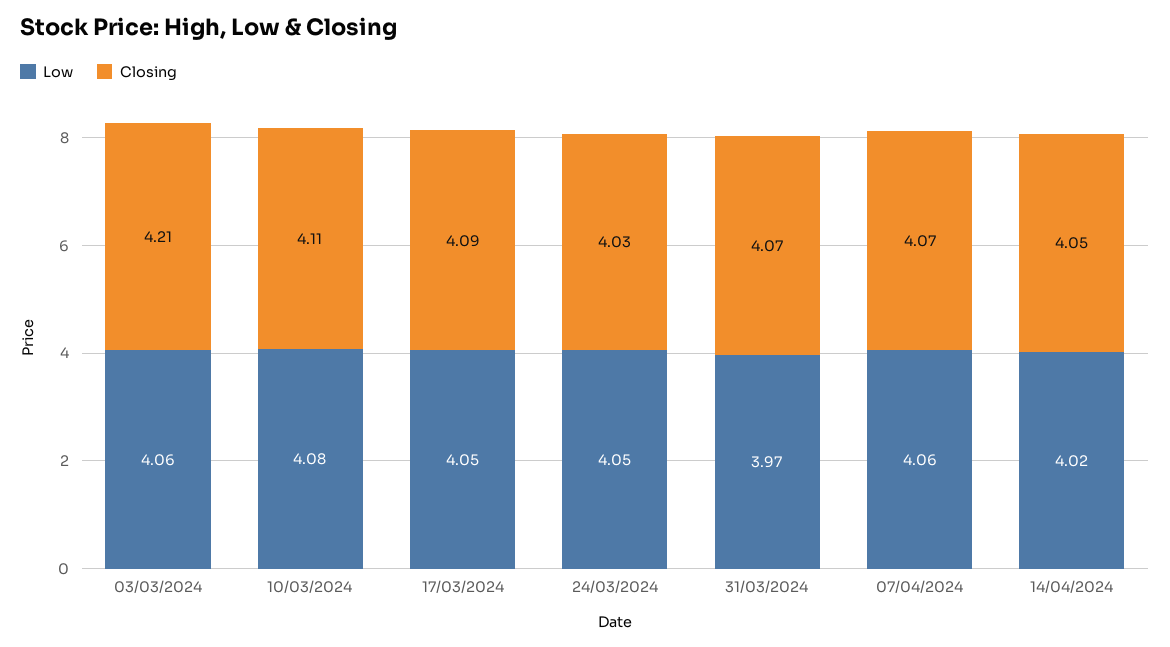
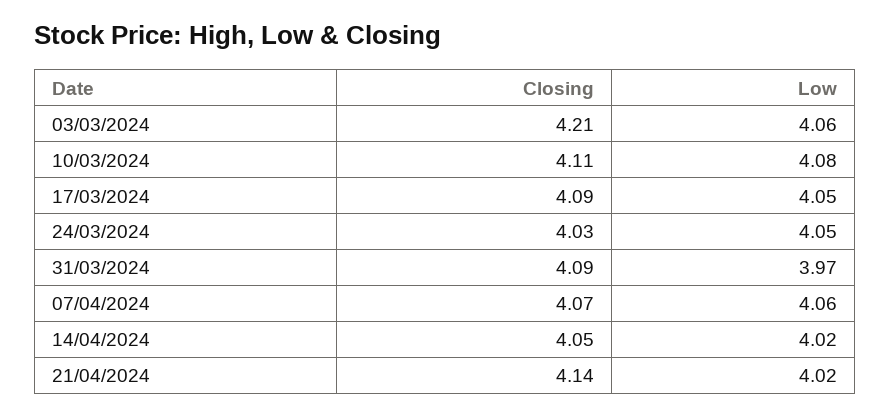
Closing, 31/03/2024: 4.07 -> 4.09
Closing, 21/04/2024: none -> 4.14
Low, 21/04/2024: none -> 4.02

